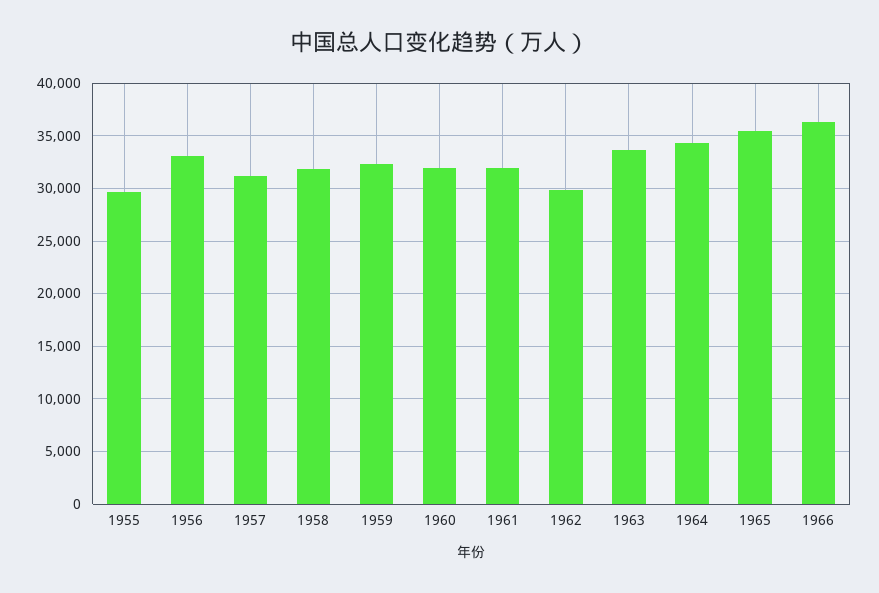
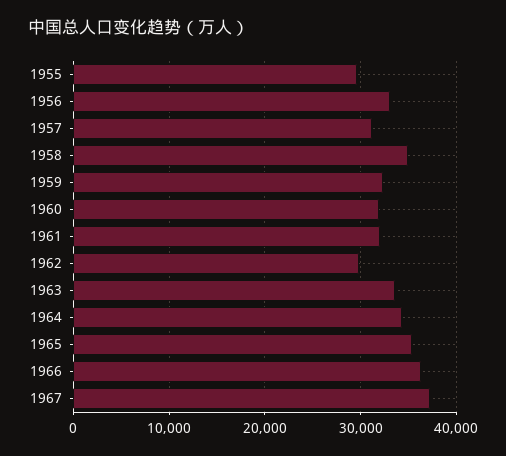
1958: 32000 -> 35000
1967: none -> 37000

